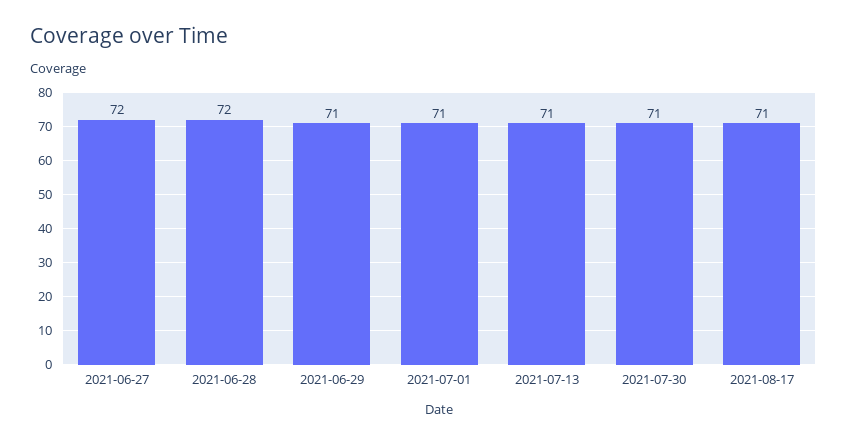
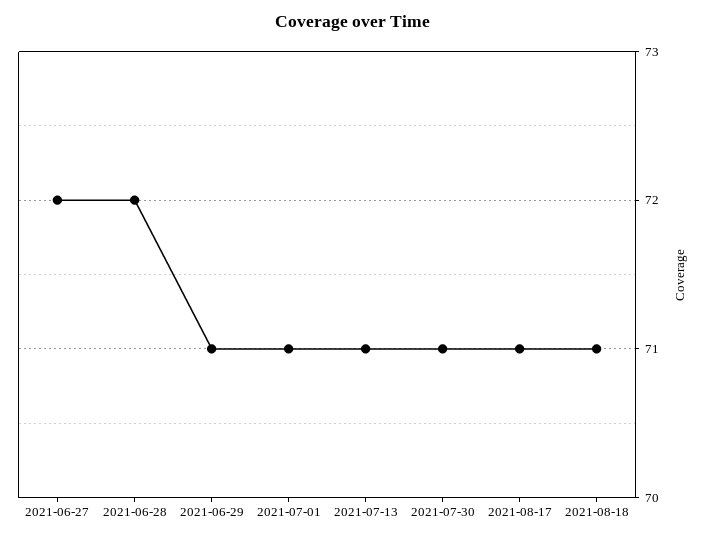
2021-08-18: none -> 71

